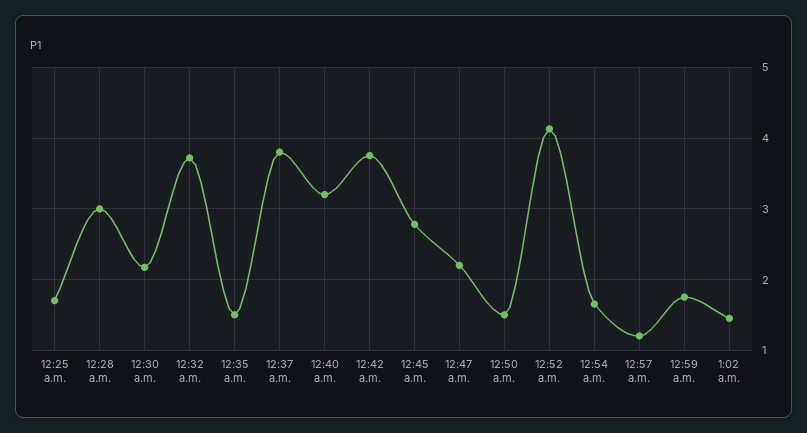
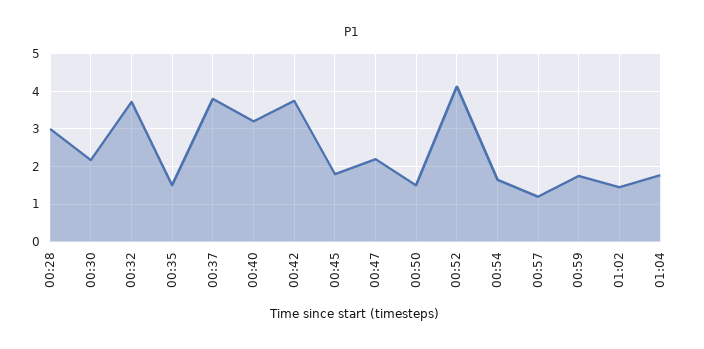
12:25 a.m.: 1.7 -> none
12:45 a.m.: 2.8 -> 1.8
01:04: none -> 1.8

